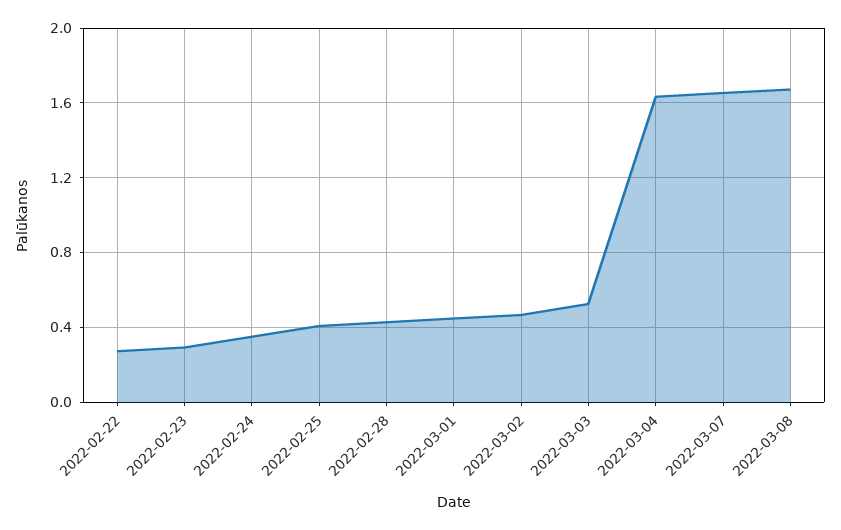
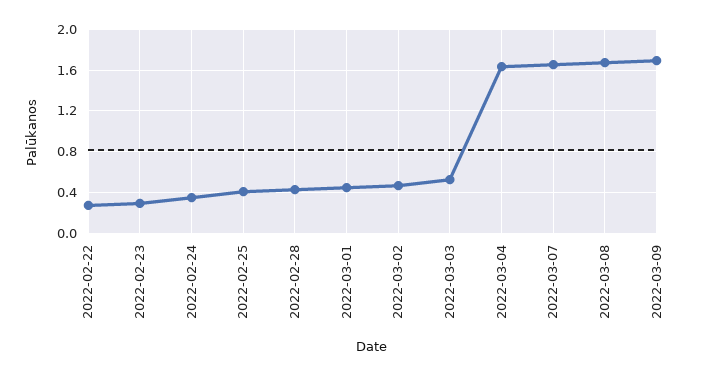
2022-03-09: none -> 1.7

